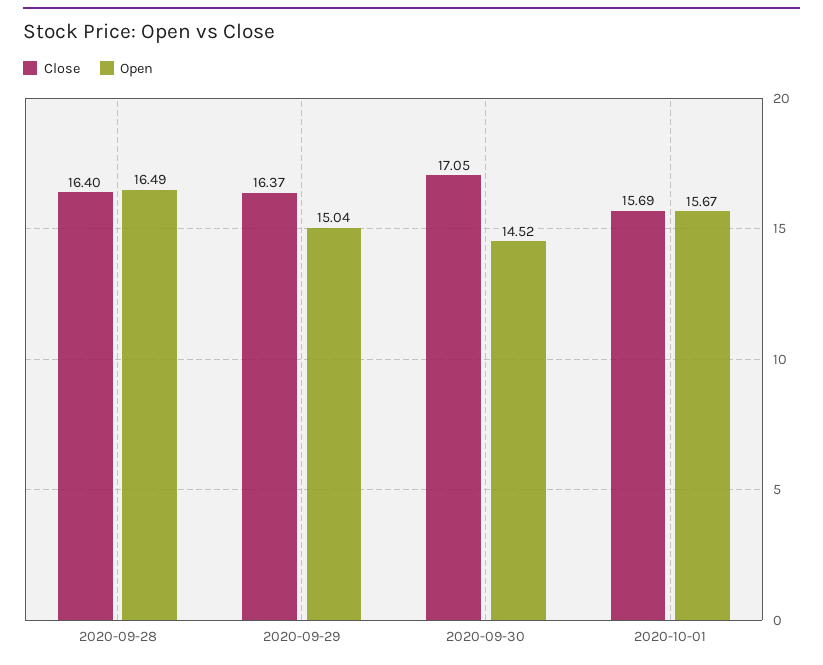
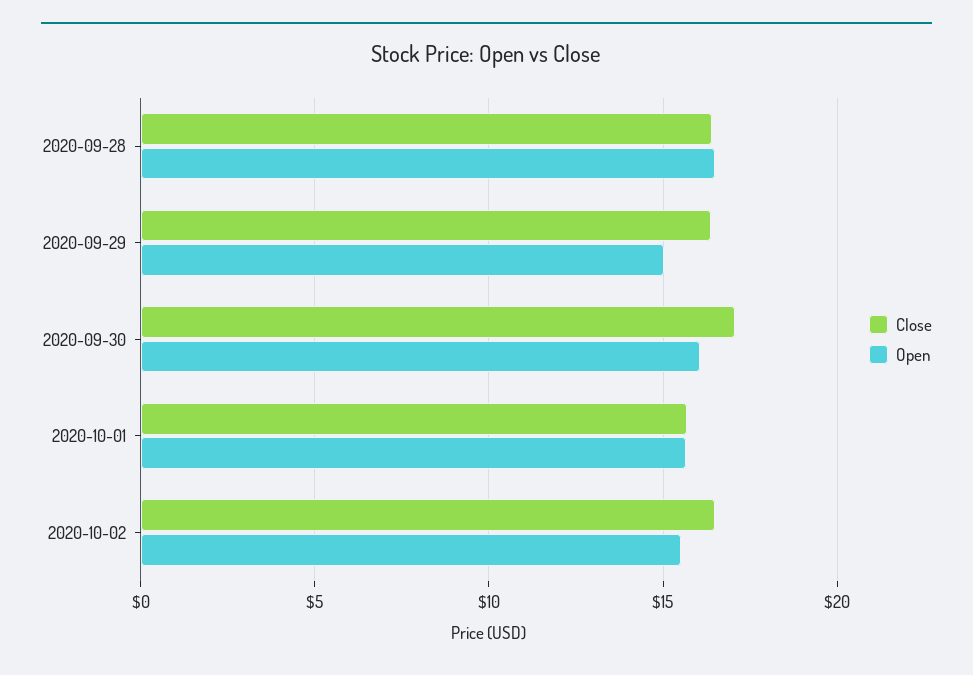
Open, 2020-09-30: 14.52 -> 16
Close, 2020-10-02: none -> 16.5
Open, 2020-10-02: none -> 15.5

